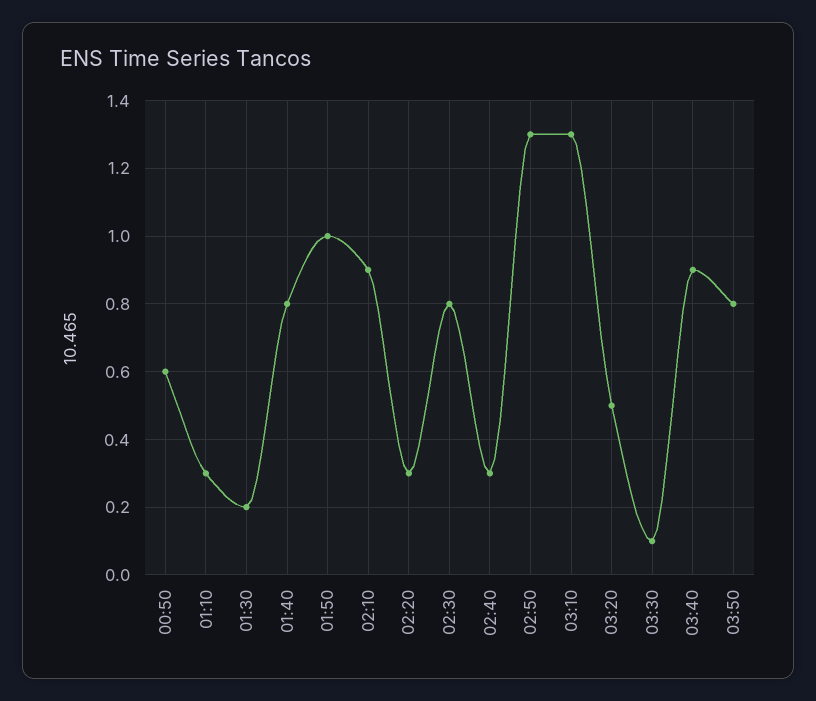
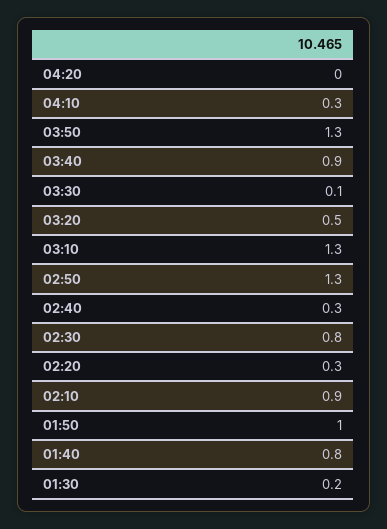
00:50: 0.6 -> none
01:10: 0.3 -> none
03:50: 0.8 -> 1.3
04:20: none -> 0
04:10: none -> 0.3

